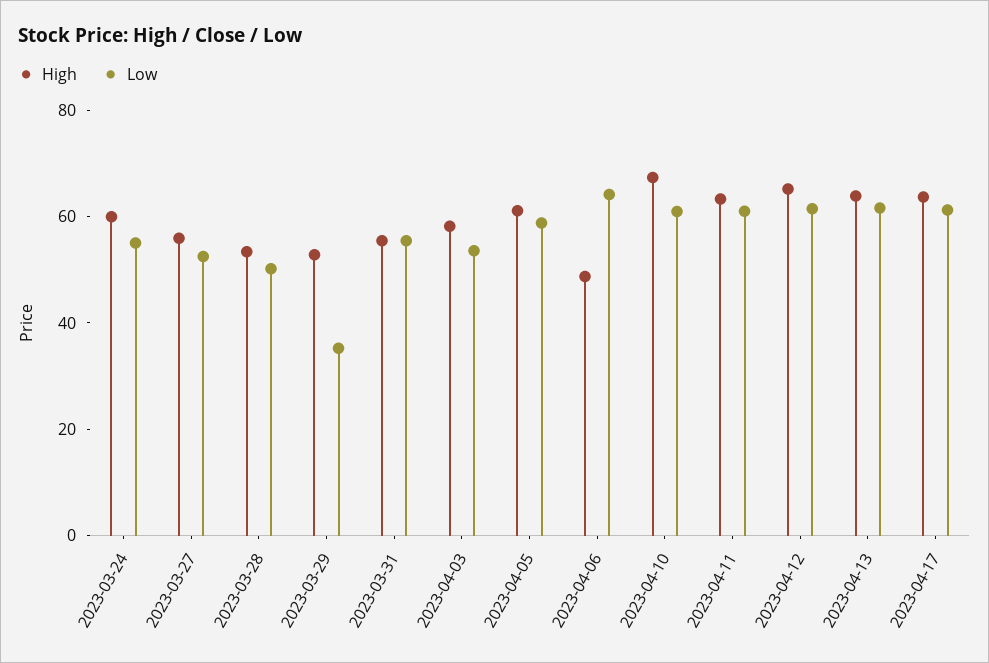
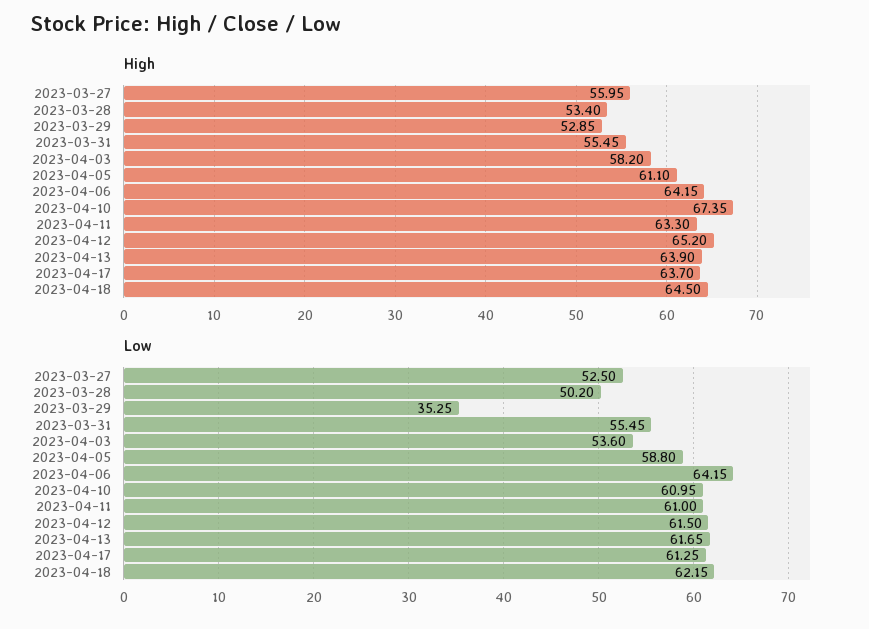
High, 2023-03-24: 60 -> none
Low, 2023-03-24: 55 -> none
High, 2023-04-06: 50 -> 64.15
High, 2023-04-18: none -> 64.5
Low, 2023-04-18: none -> 62.15

